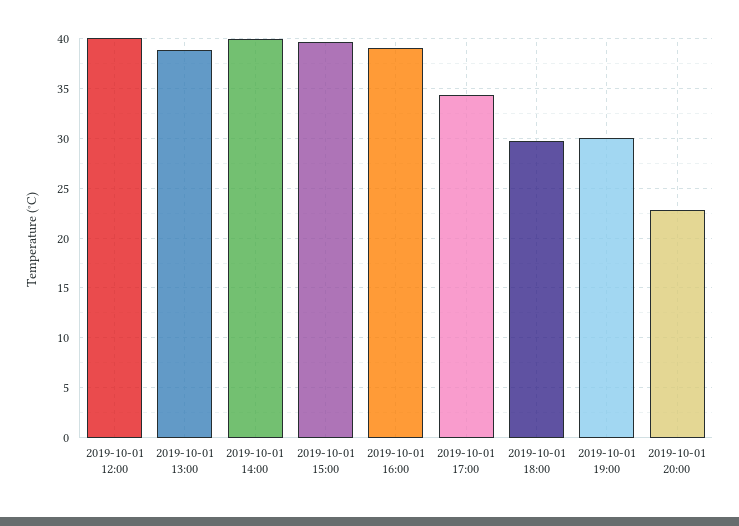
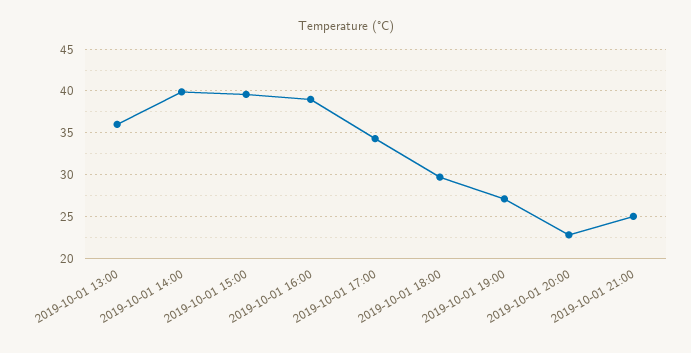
2019-10-01 12:00: 40 -> none
2019-10-01 13:00: 39 -> 36
2019-10-01 19:00: 30 -> 27
2019-10-01 21:00: none -> 25

